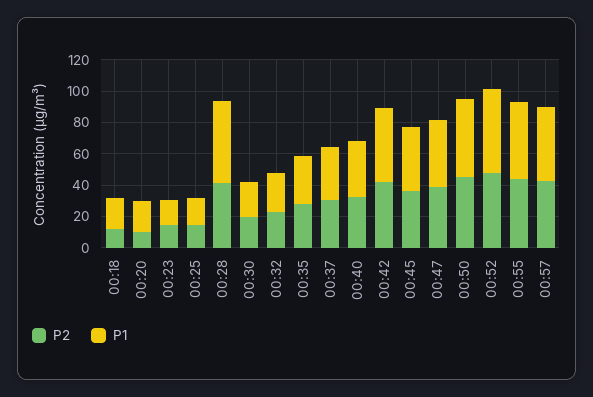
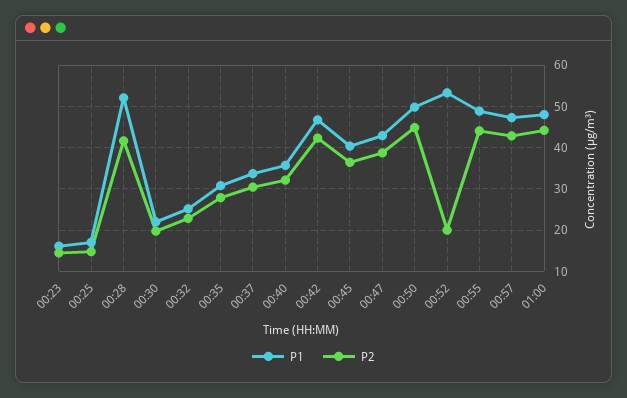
P2, 00:18: 10 -> none
P1, 00:18: 20 -> none
P2, 00:20: 10 -> none
P1, 00:20: 20 -> none
P2, 00:52: 50 -> 20
P1, 01:00: none -> 48
P2, 01:00: none -> 44

